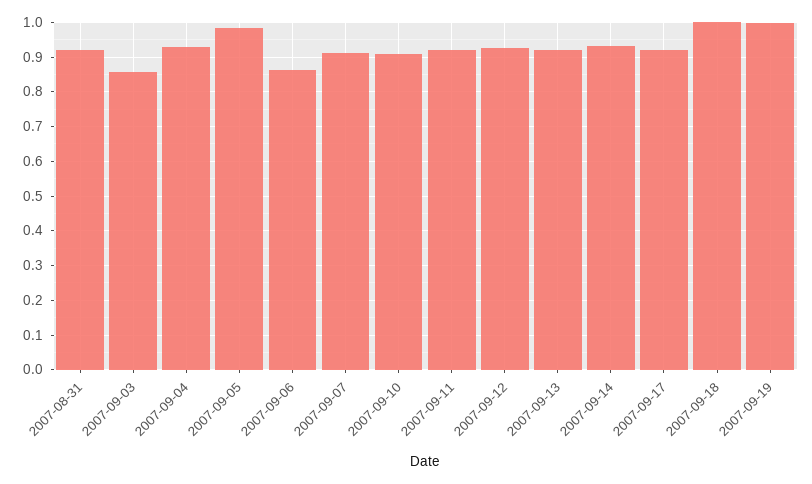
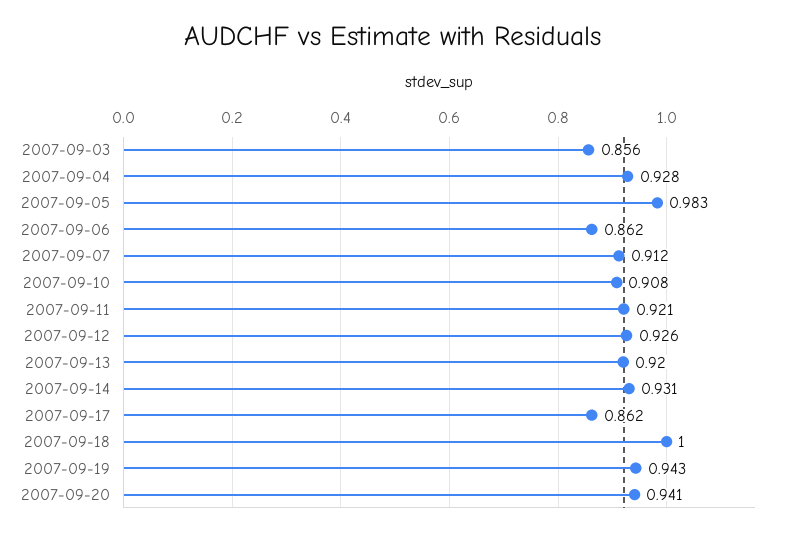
2007-08-31: 0.92 -> none
2007-09-17: 0.92 -> 0.862
2007-09-19: 1 -> 0.943
2007-09-20: none -> 0.941

